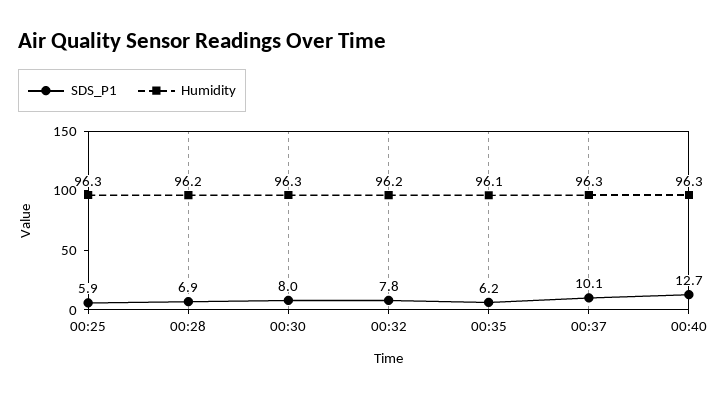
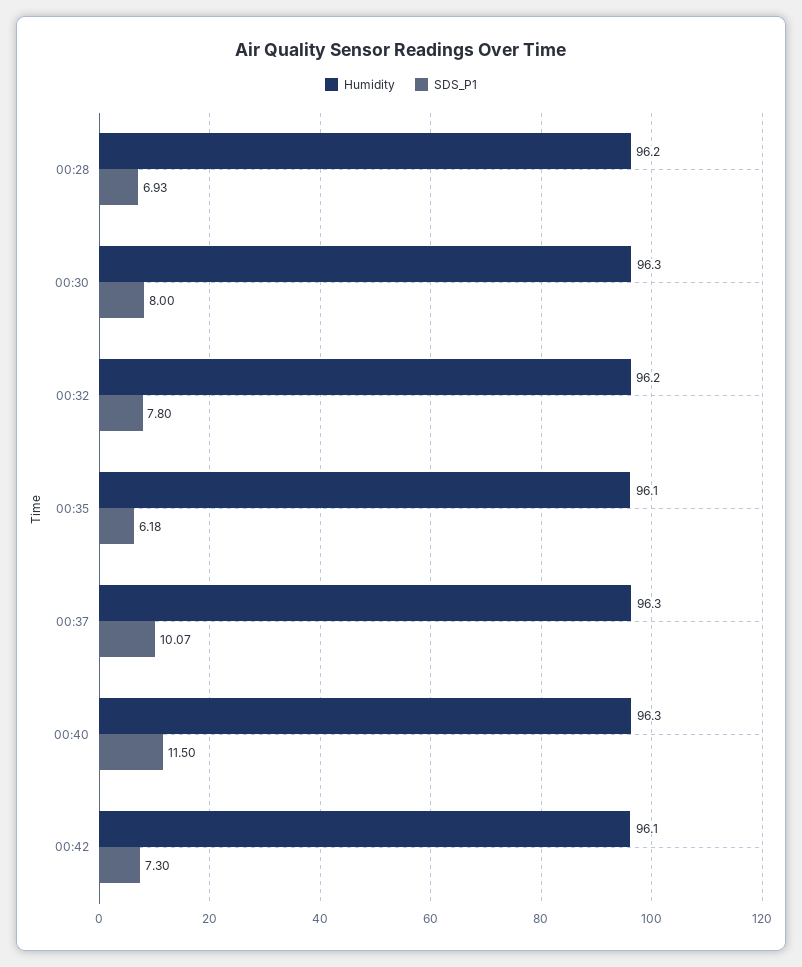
SDS_P1, 00:25: 5.9 -> none
Humidity, 00:25: 96.3 -> none
SDS_P1, 00:40: 12.7 -> 11.5
Humidity, 00:42: none -> 96.1
SDS_P1, 00:42: none -> 7.3

